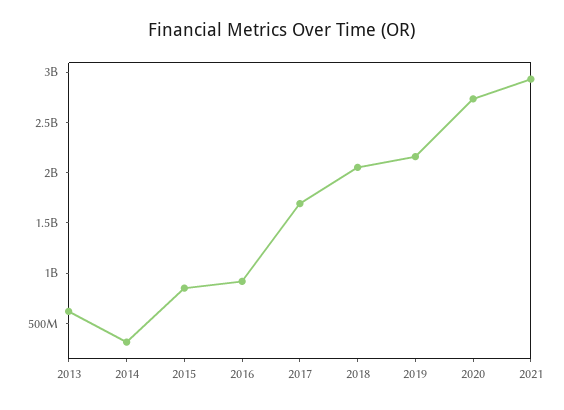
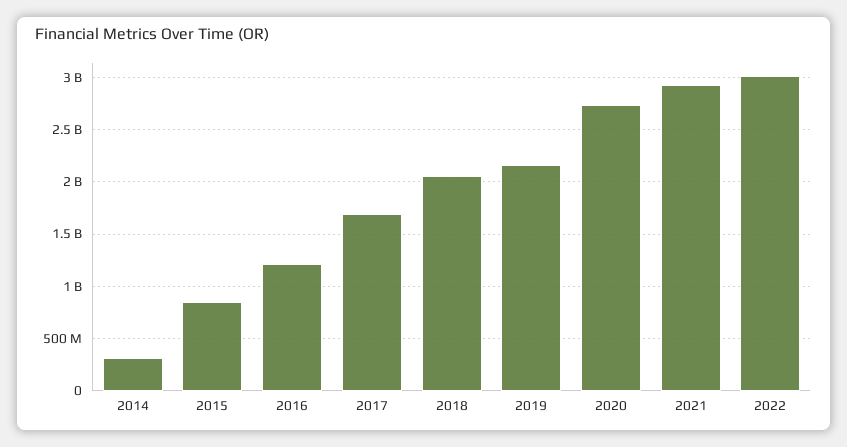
2013: 600000000 -> none
2016: 900000000 -> 1200000000
2022: none -> 3000000000

